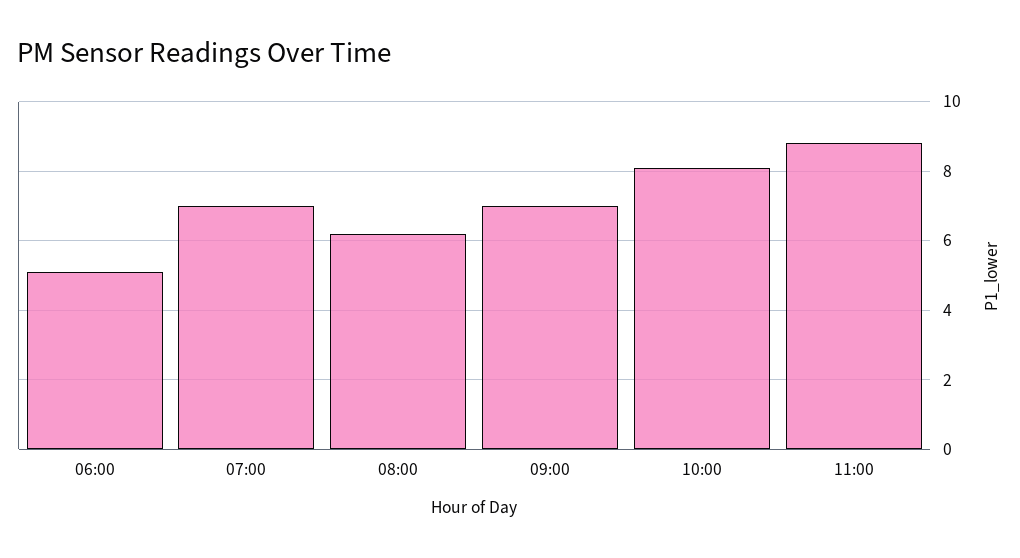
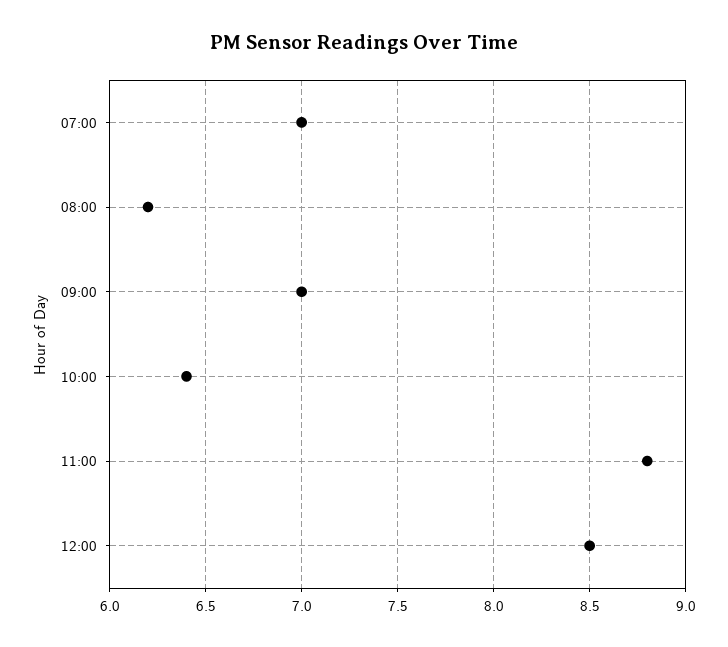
06:00: 5 -> none
10:00: 8 -> 6.4
12:00: none -> 8.5

